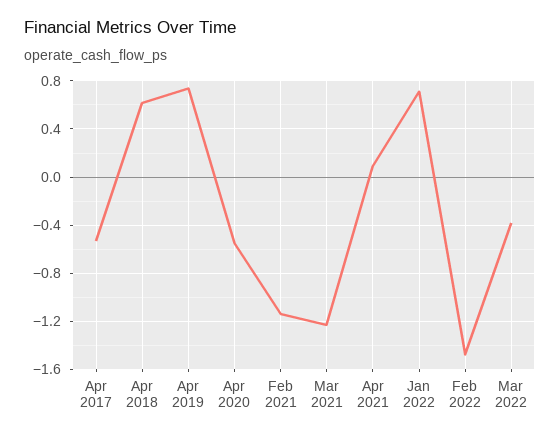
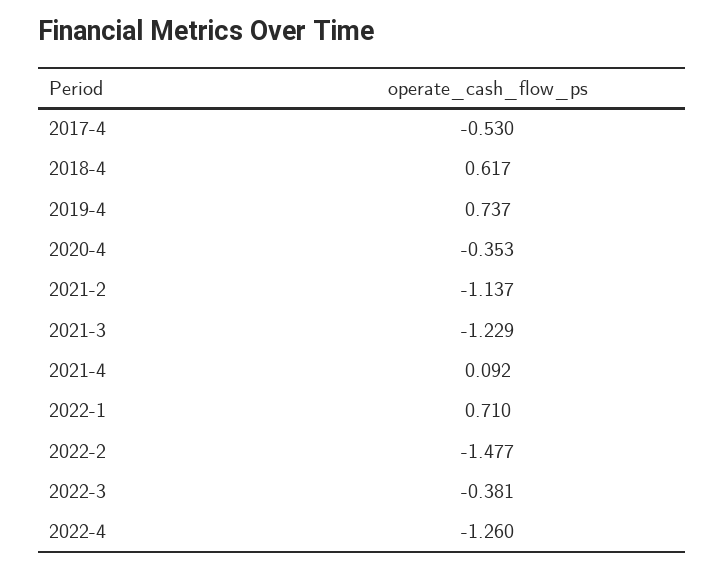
Apr 2020: -0.55 -> -0.353
2022-4: none -> -1.26

